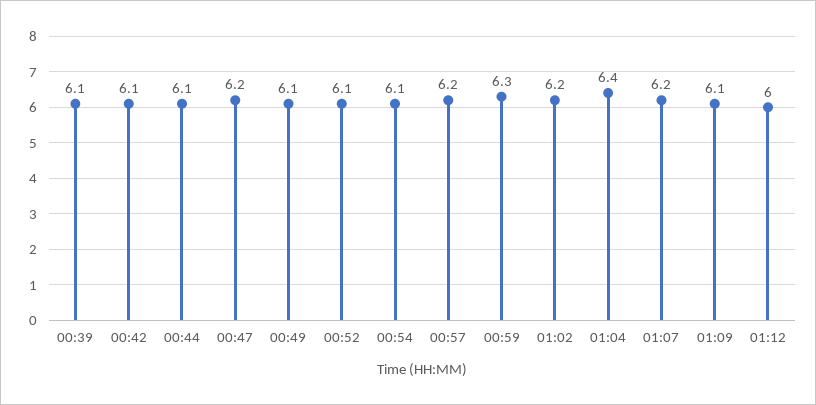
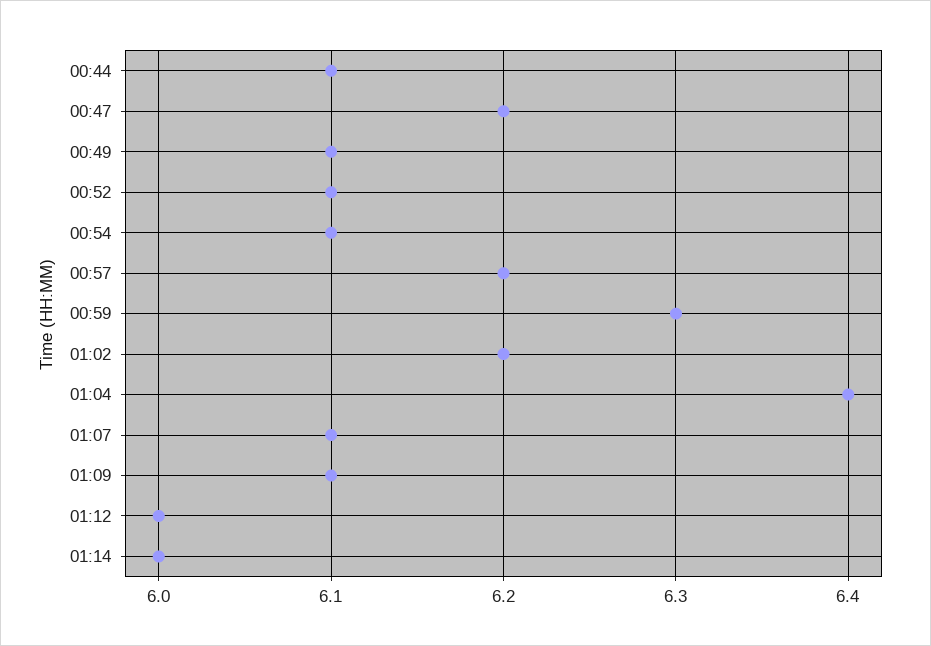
00:39: 6.1 -> none
00:42: 6.1 -> none
01:07: 6.2 -> 6.1
01:14: none -> 6

